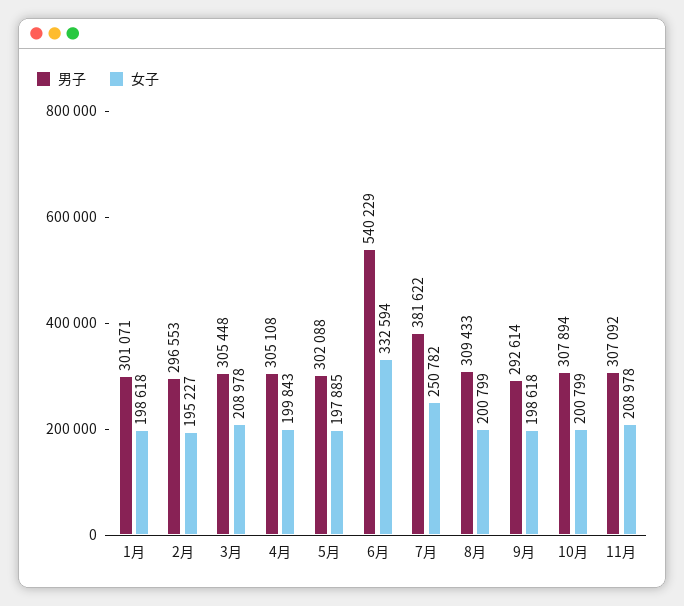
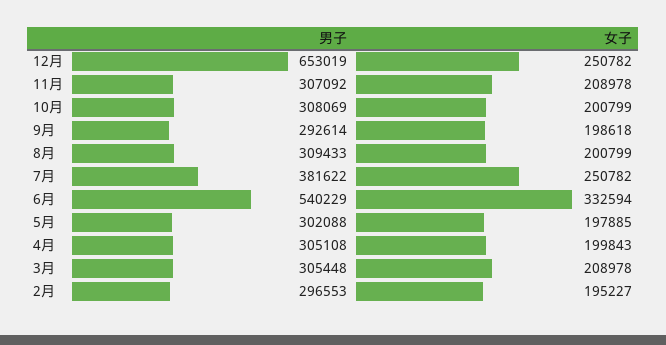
男子, 1月: 301071 -> none
女子, 1月: 198618 -> none
男子, 10月: 307894 -> 308069
男子, 12月: none -> 653019
女子, 12月: none -> 250782

